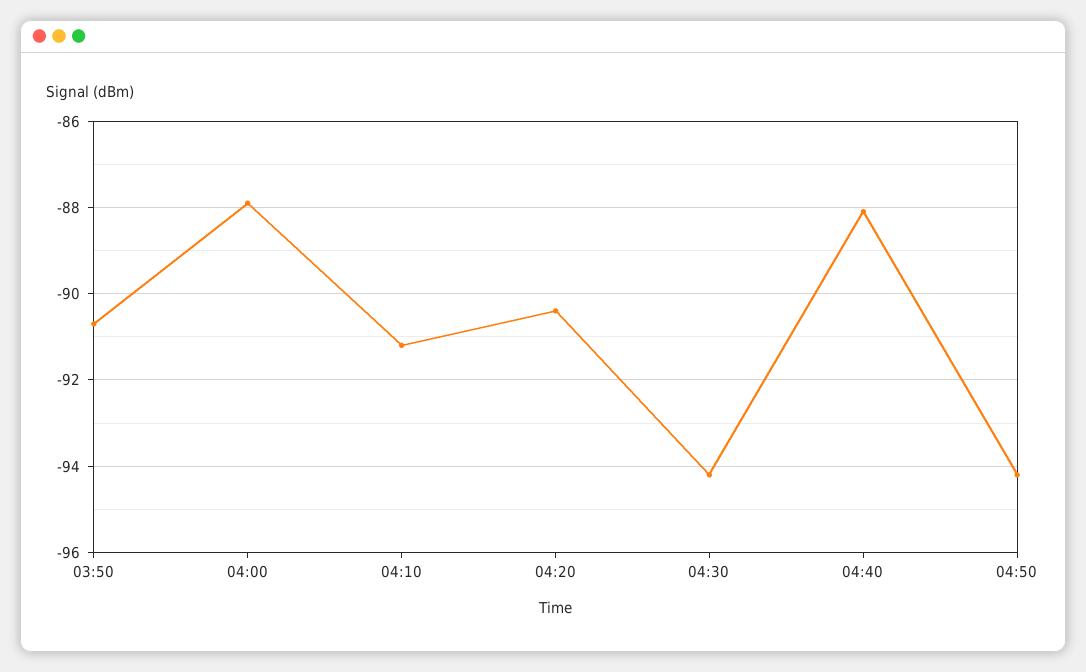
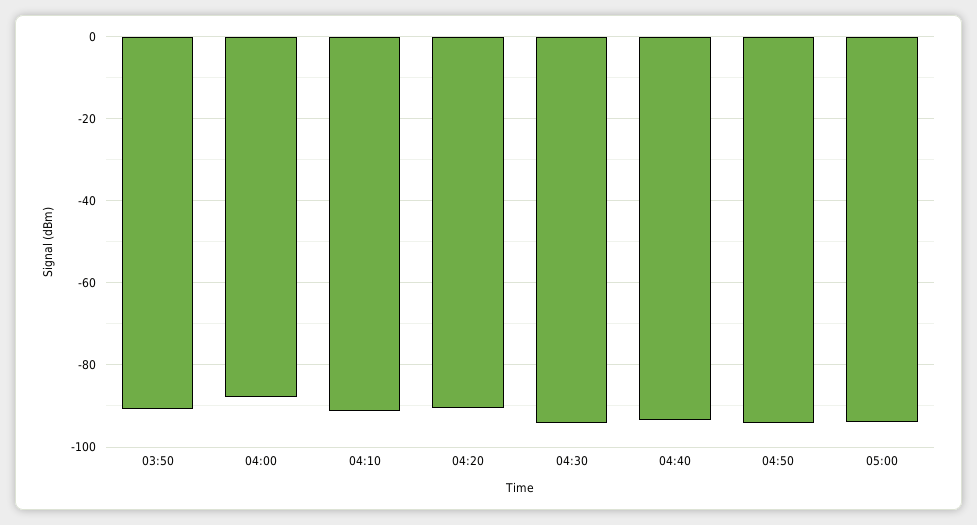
04:40: -88 -> -94
05:00: none -> -94

